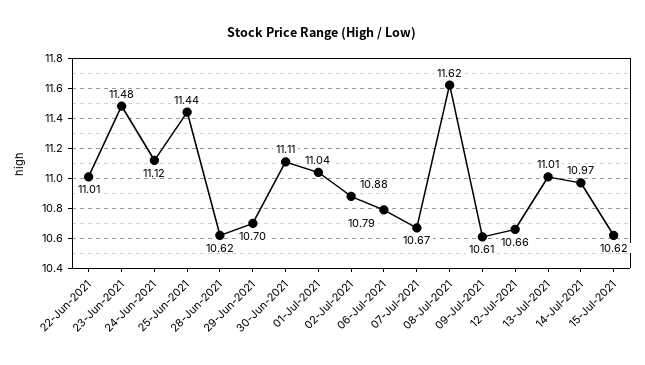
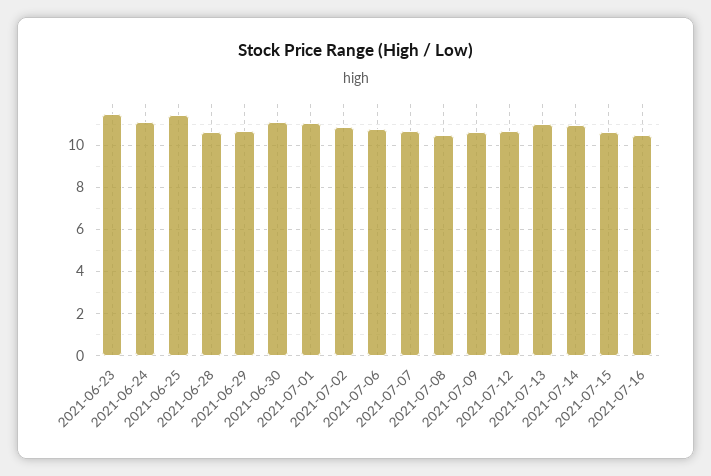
22-Jun-2021: 11.01 -> none
08-Jul-2021: 11.62 -> 10.5
2021-07-16: none -> 10.5

